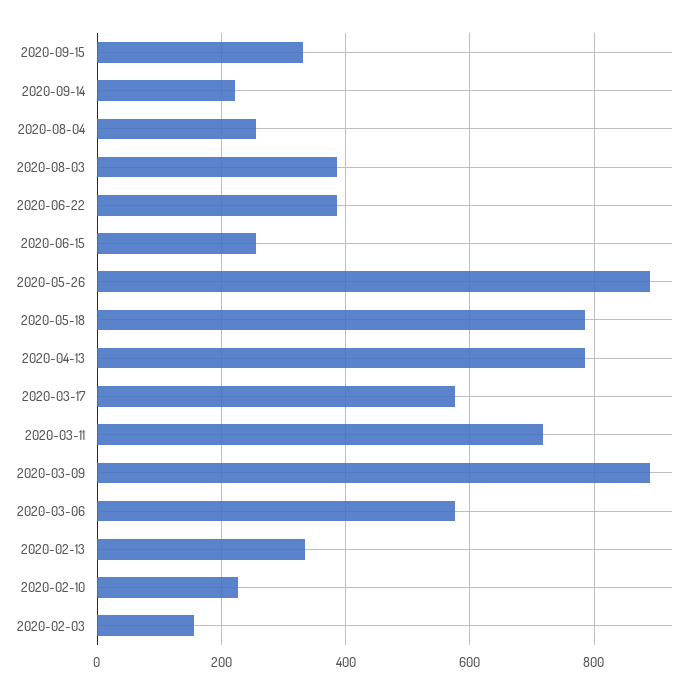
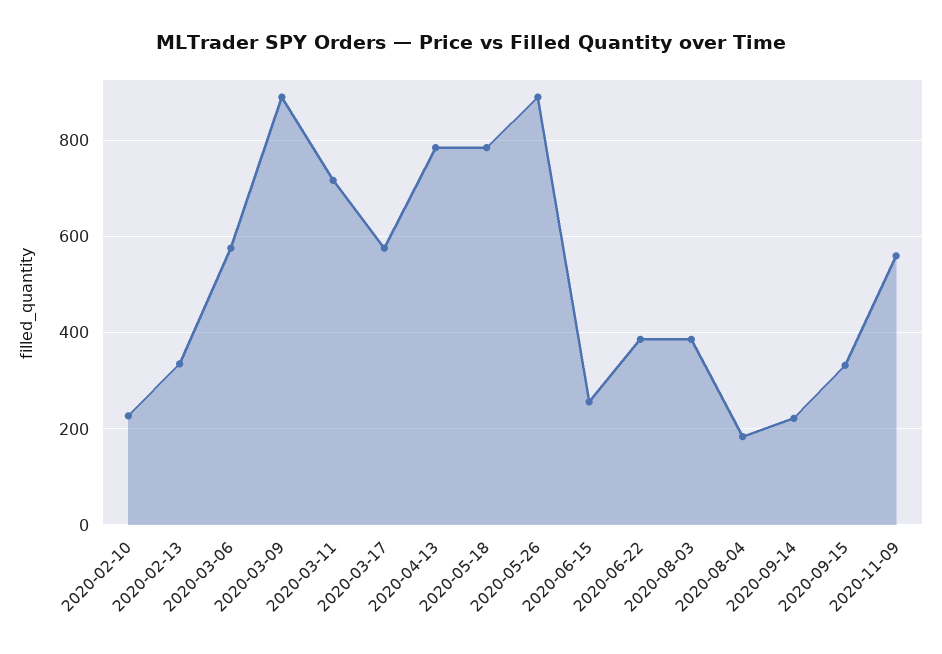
2020-08-04: 260 -> 180
2020-02-03: 160 -> none
2020-11-09: none -> 560

